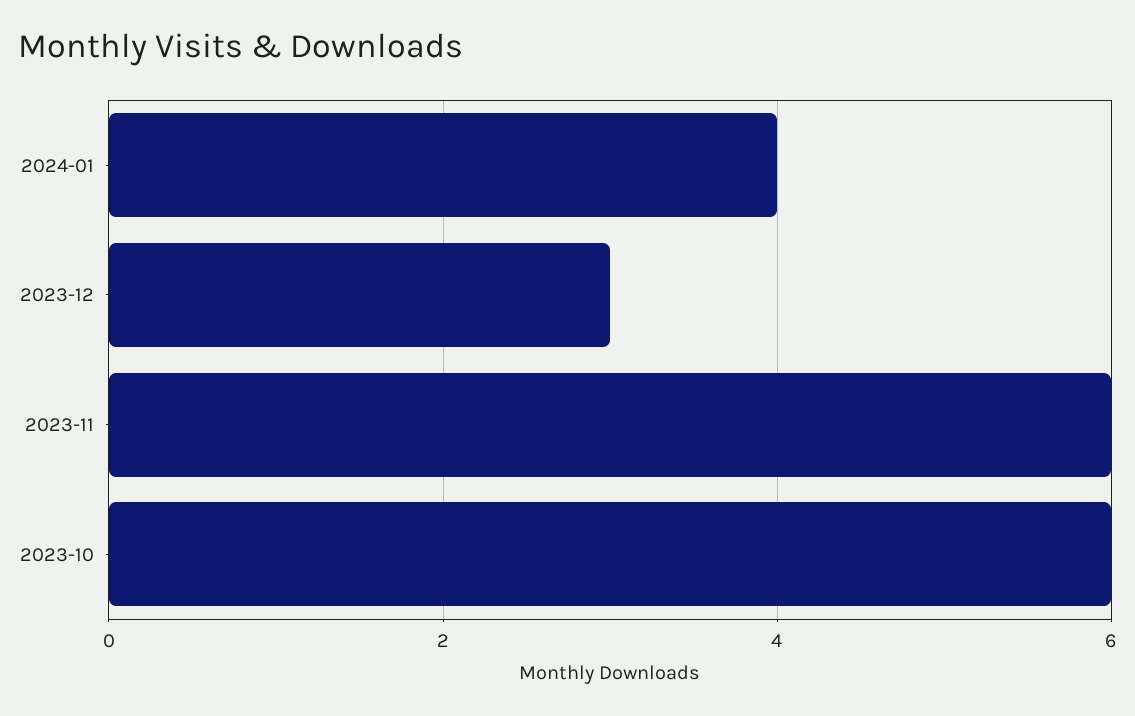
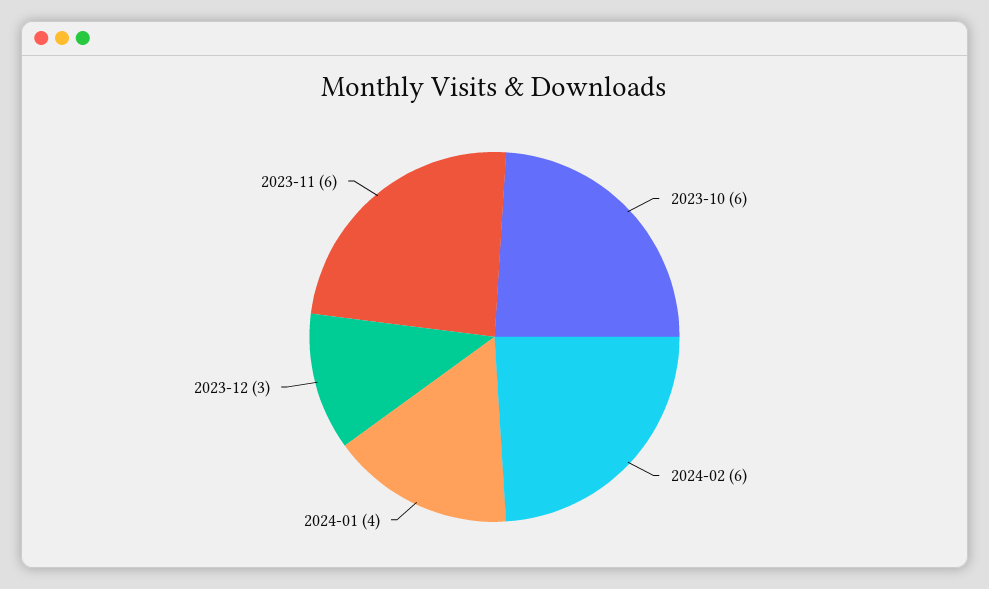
2024-02: none -> 6

